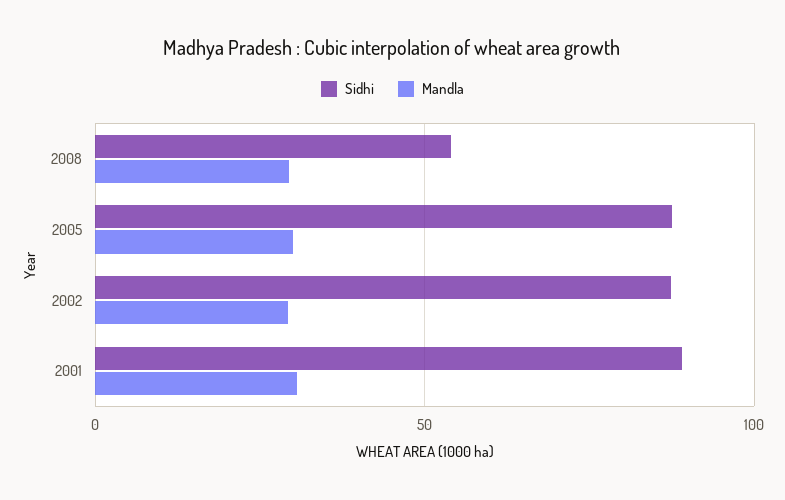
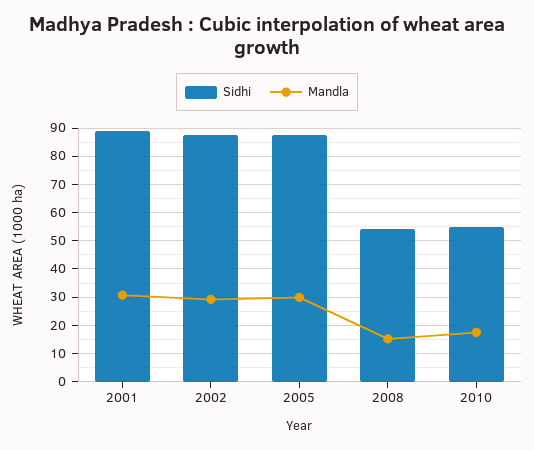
Mandla, 2008: 30 -> 15
Sidhi, 2010: none -> 55
Mandla, 2010: none -> 17.5

